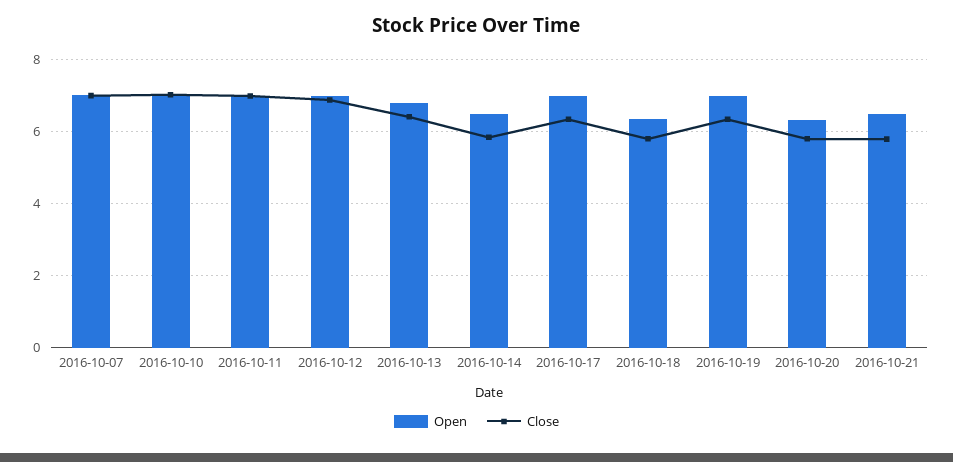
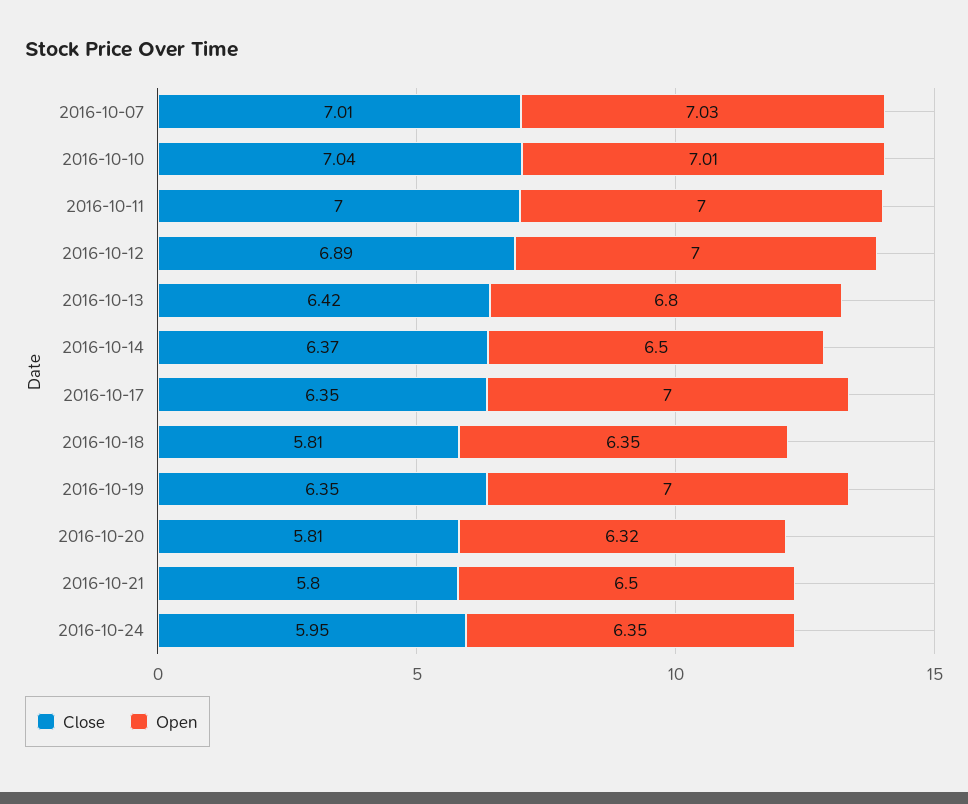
Close, 2016-10-14: 5.8 -> 6.37
Close, 2016-10-24: none -> 5.95
Open, 2016-10-24: none -> 6.35

